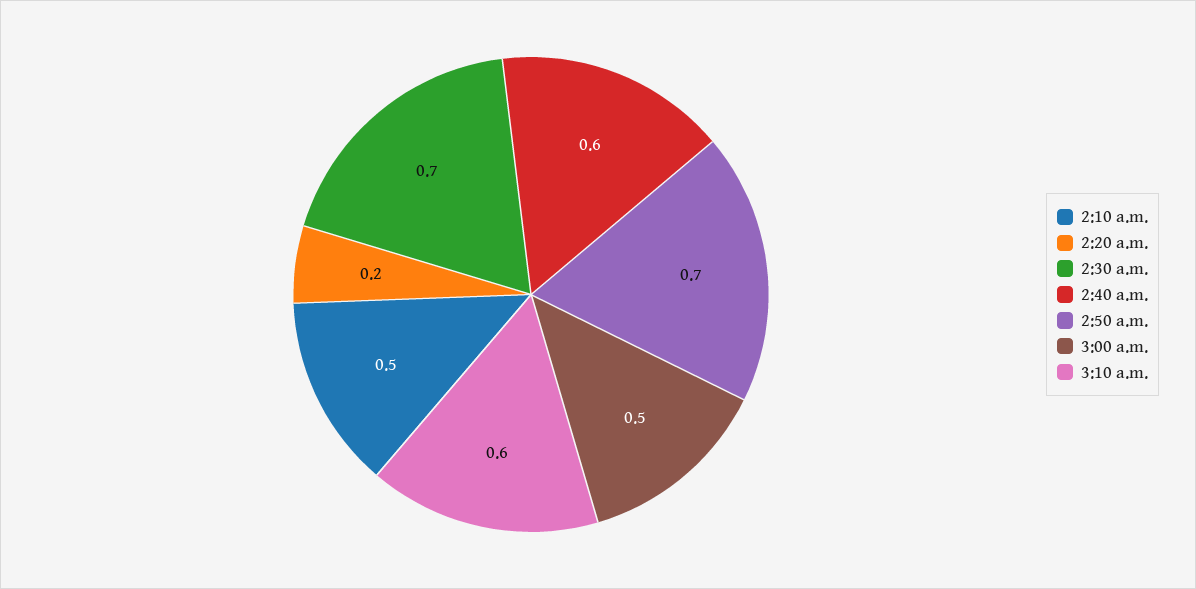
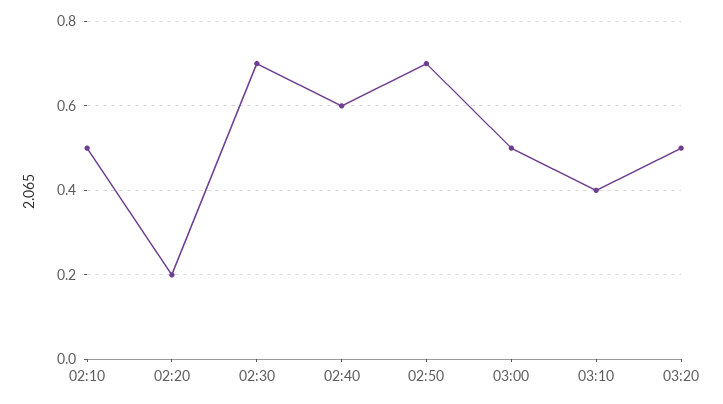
3:10 a.m.: 0.6 -> 0.4
03:20: none -> 0.5

